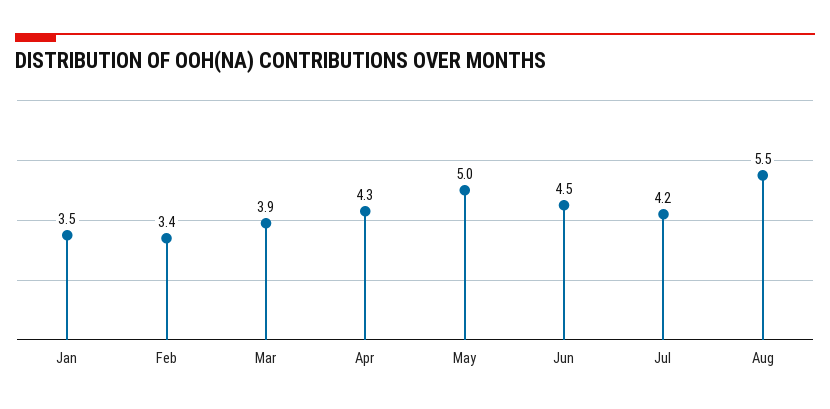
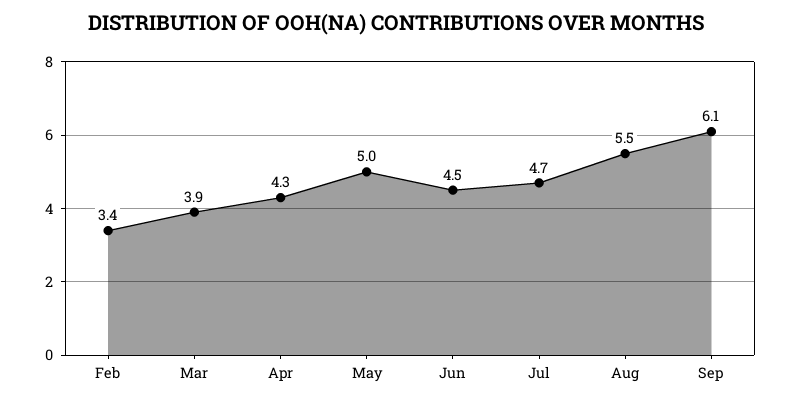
Jan: 3.5 -> none
Jul: 4.2 -> 4.7
Sep: none -> 6.1

